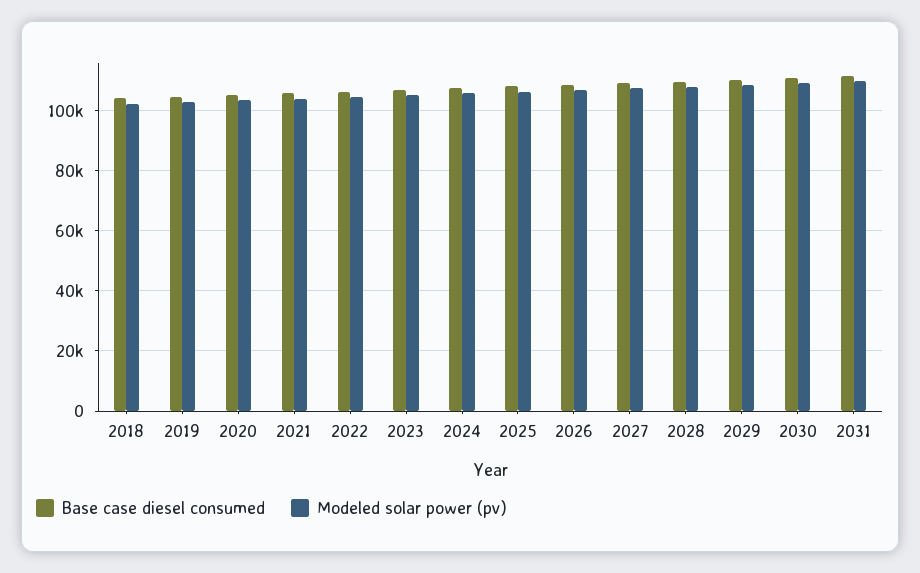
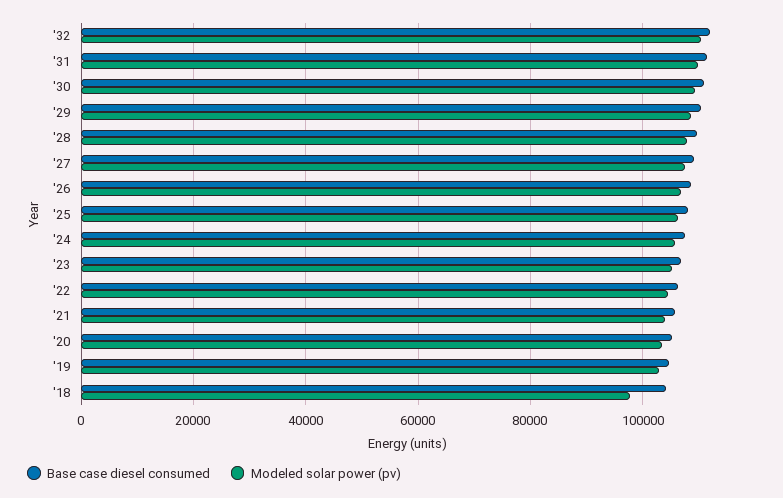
Modeled solar power (pv), 2018: 102000 -> 98000
Base case diesel consumed, '32: none -> 112000
Modeled solar power (pv), '32: none -> 110000

